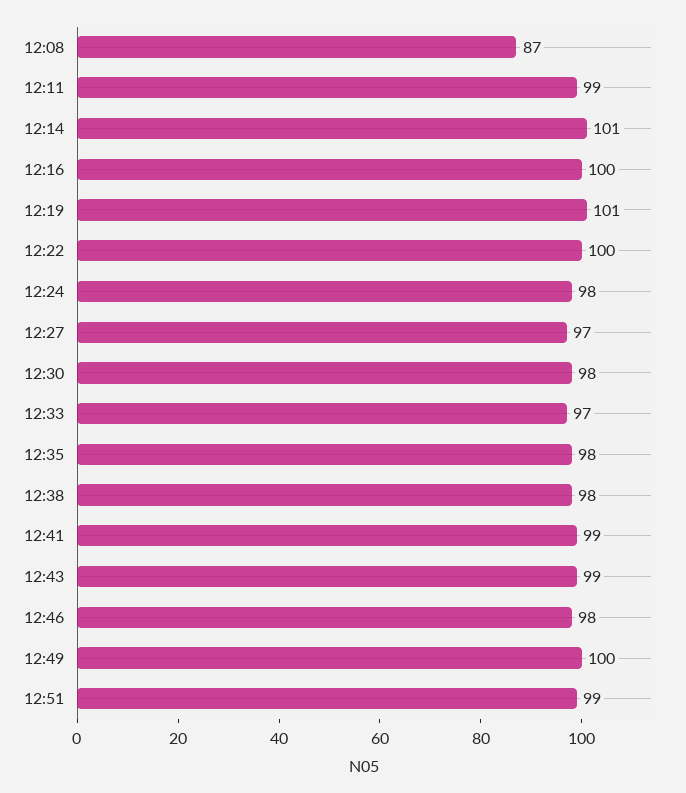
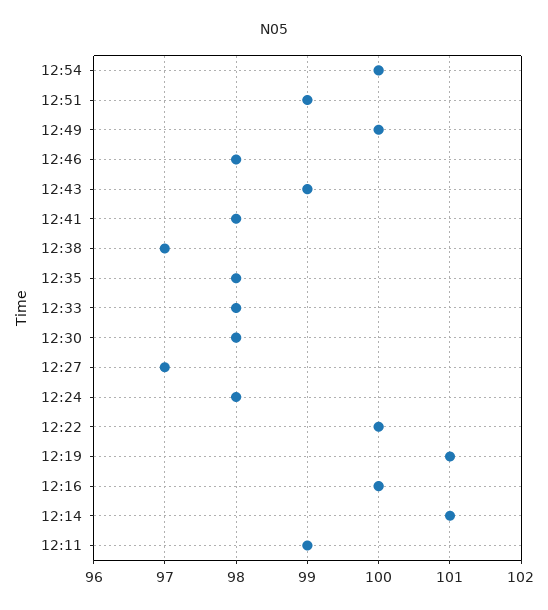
12:08: 87 -> none
12:33: 97 -> 98
12:38: 98 -> 97
12:41: 99 -> 98
12:54: none -> 100

